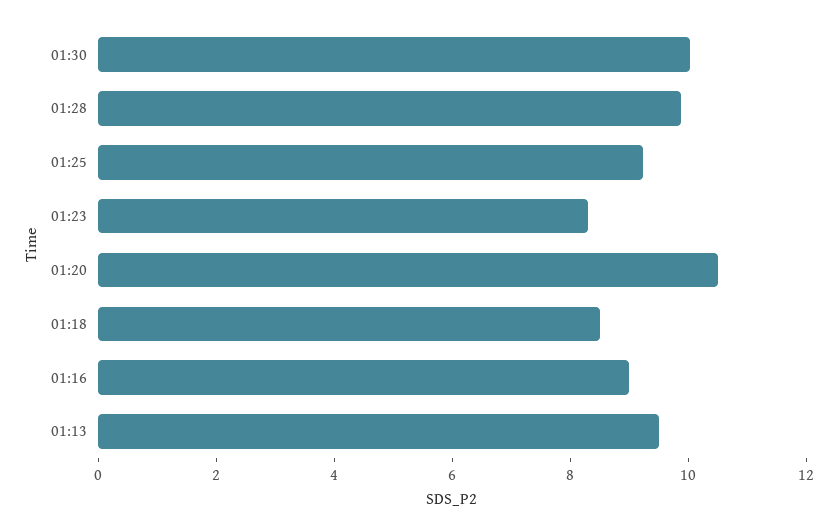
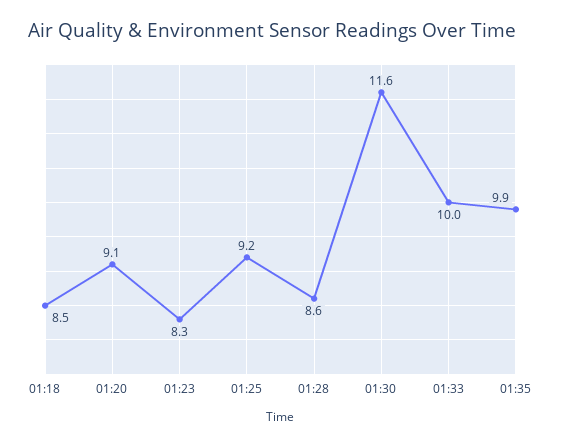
01:30: 10 -> 11.6
01:28: 10 -> 8.6
01:20: 10.5 -> 9.1
01:16: 9 -> none
01:13: 9.5 -> none
01:33: none -> 10
01:35: none -> 9.9

